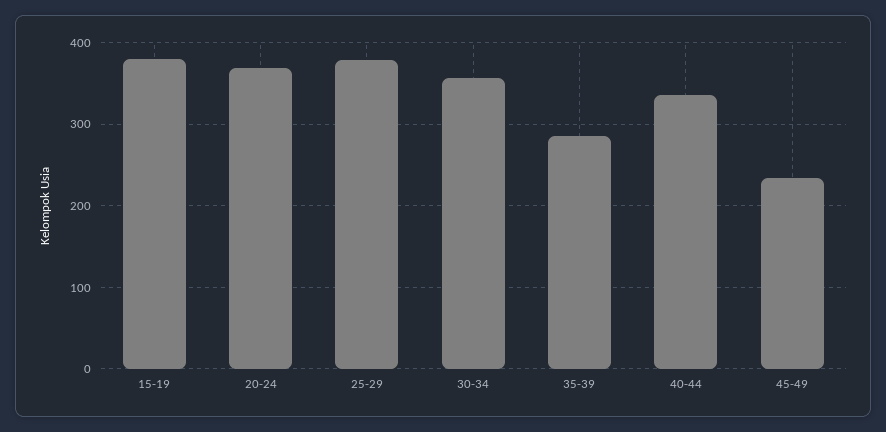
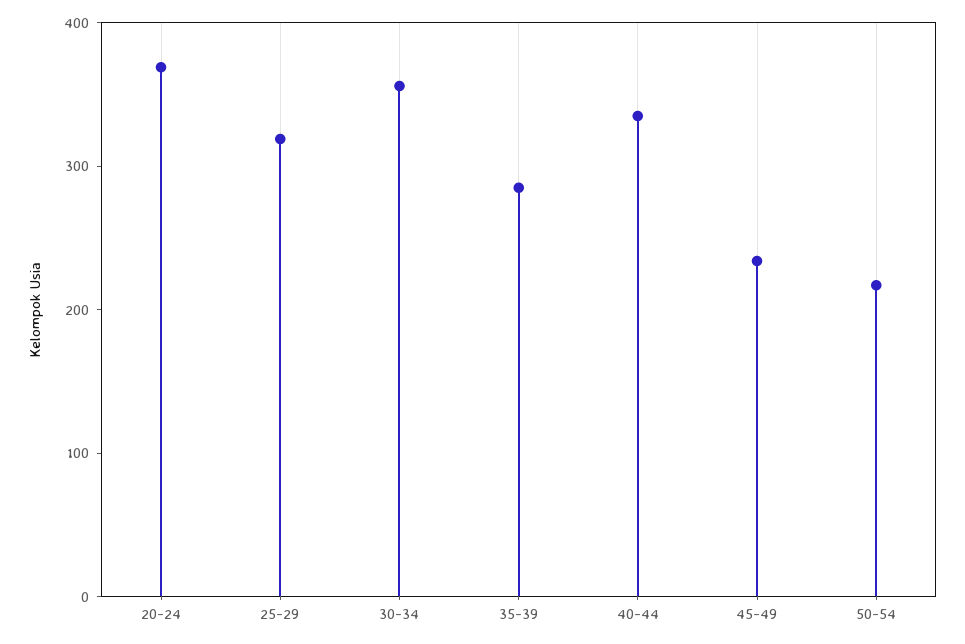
15-19: 380 -> none
25-29: 380 -> 320
50-54: none -> 220

